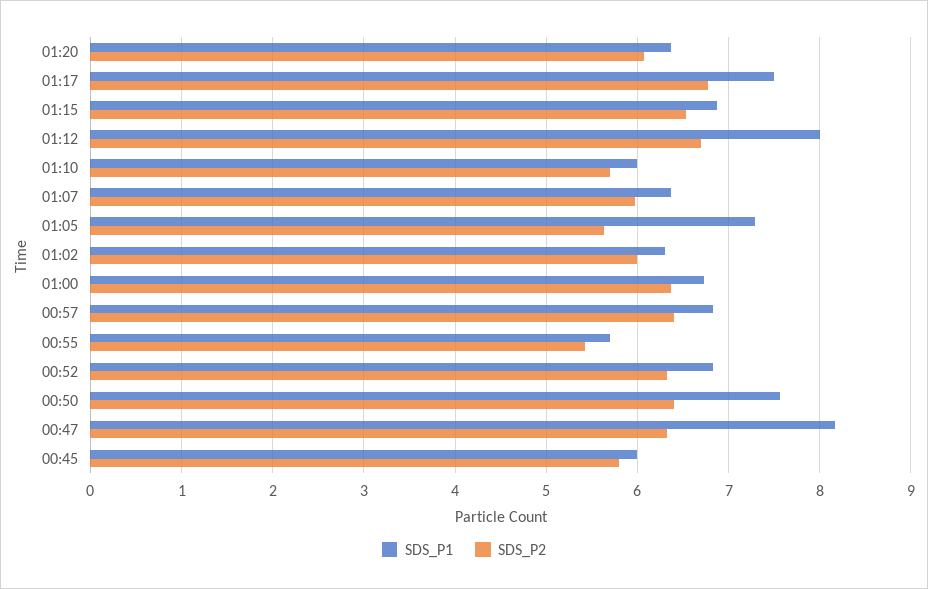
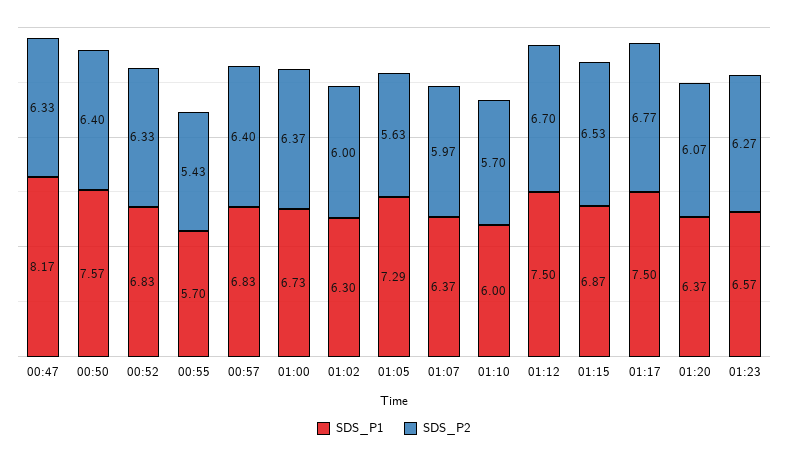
SDS_P1, 01:12: 8 -> 7.5
SDS_P1, 00:45: 6 -> none
SDS_P2, 00:45: 5.8 -> none
SDS_P1, 01:23: none -> 6.57
SDS_P2, 01:23: none -> 6.27

